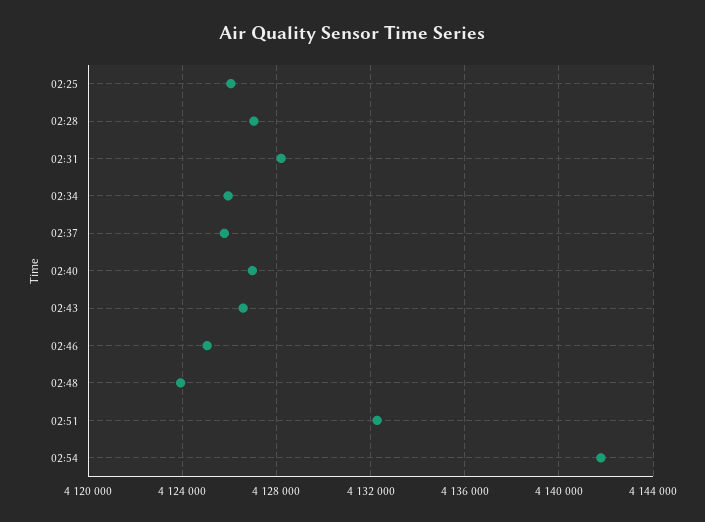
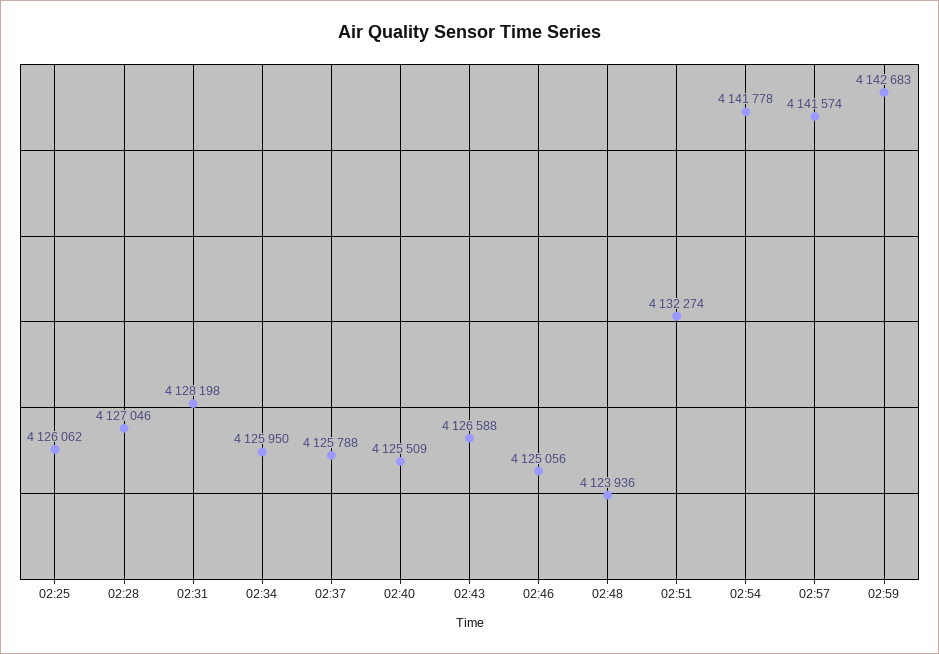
02:40: 4127000 -> 4125509
02:57: none -> 4141574
02:59: none -> 4142683

